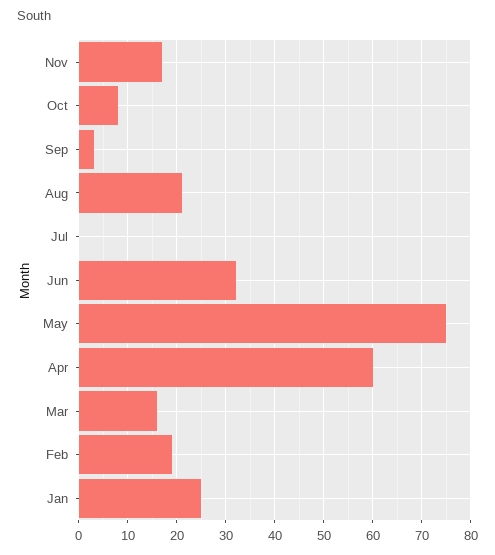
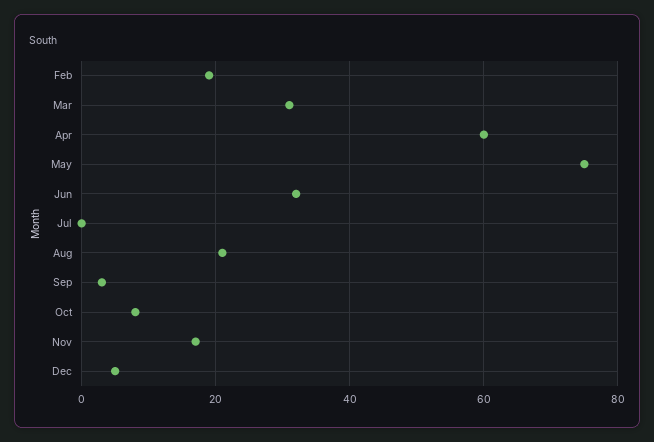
Mar: 15 -> 30
Jan: 25 -> none
Dec: none -> 5

